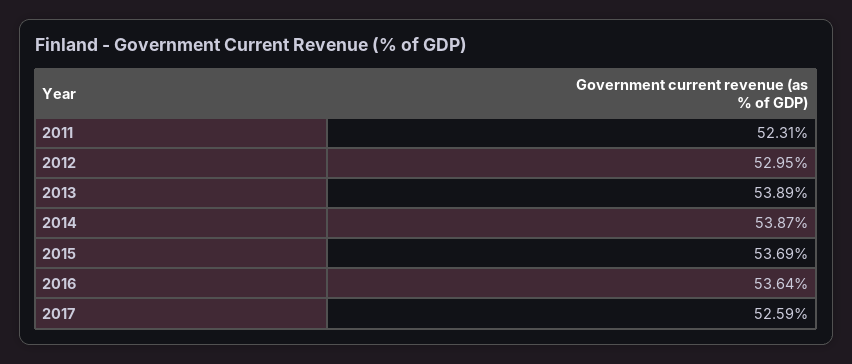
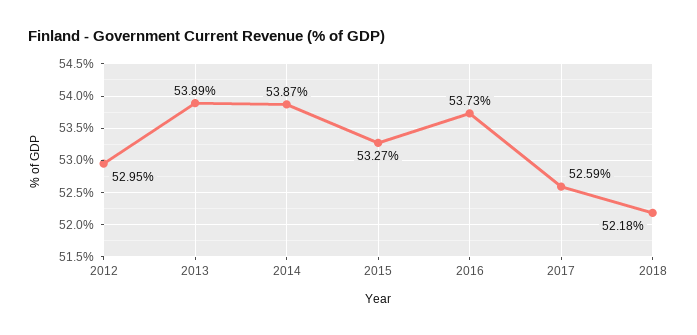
2011: 52.31 -> none
2015: 53.69 -> 53.27
2016: 53.64 -> 53.73
2018: none -> 52.18

